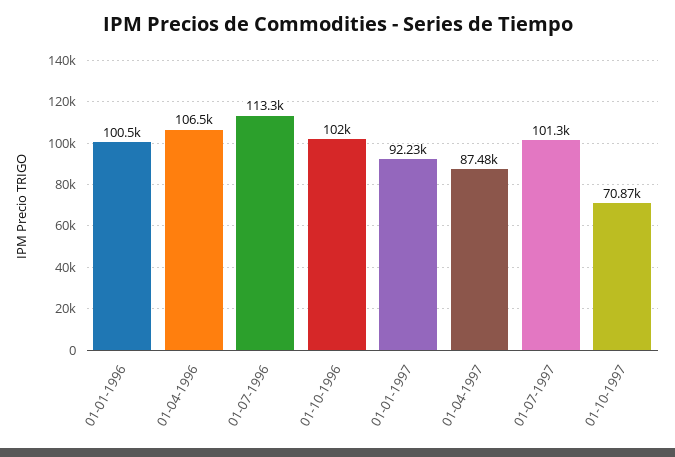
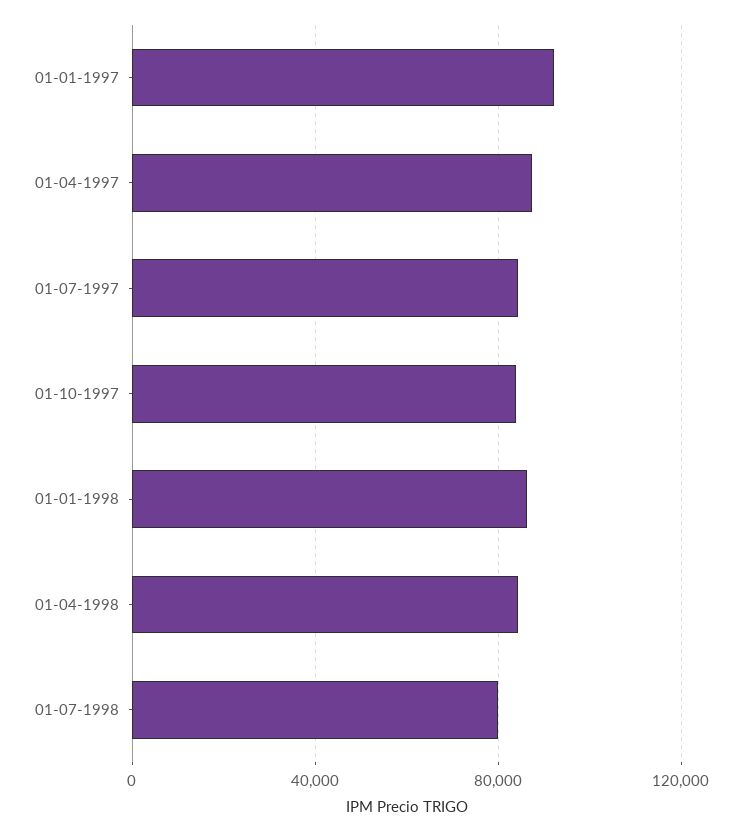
01-01-1996: 100500 -> none
01-04-1996: 106500 -> none
01-07-1996: 113300 -> none
01-10-1996: 102000 -> none
01-07-1997: 101300 -> 85000
01-10-1997: 70870 -> 85000
01-01-1998: none -> 85000
01-04-1998: none -> 85000
01-07-1998: none -> 80000

